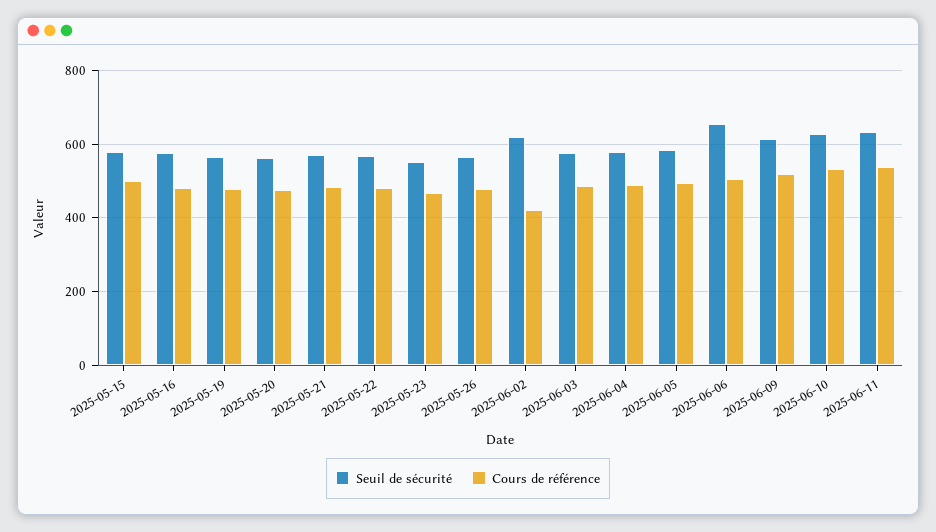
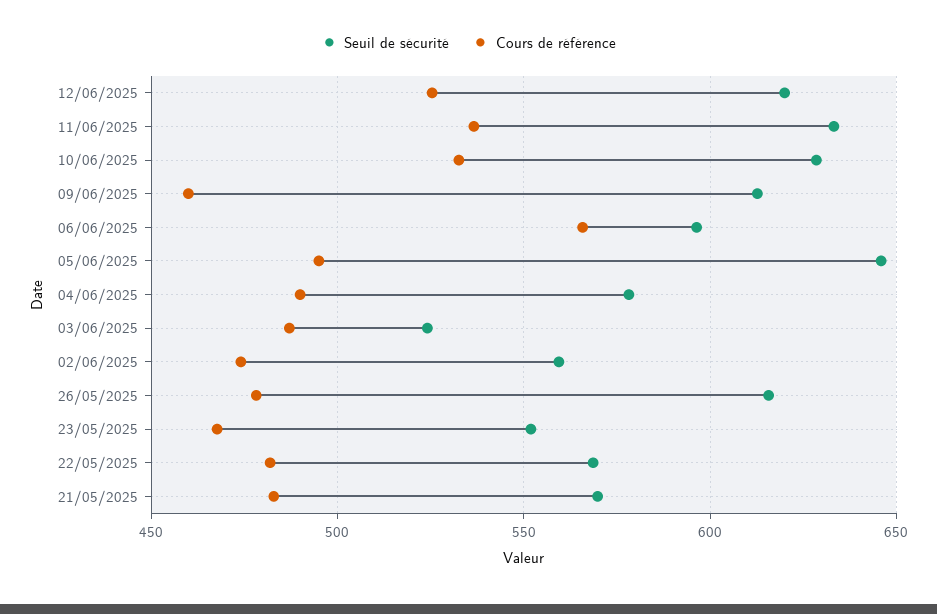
Seuil de sécurité, 2025-05-15: 580 -> none
Cours de référence, 2025-05-15: 500 -> none
Seuil de sécurité, 2025-05-16: 580 -> none
Cours de référence, 2025-05-16: 480 -> none
Seuil de sécurité, 2025-05-19: 560 -> none
Cours de référence, 2025-05-19: 480 -> none
Seuil de sécurité, 2025-05-20: 560 -> none
Cours de référence, 2025-05-20: 480 -> none
Seuil de sécurité, 2025-05-26: 560 -> 615
Seuil de sécurité, 2025-06-02: 620 -> 560
Cours de référence, 2025-06-02: 420 -> 475
Seuil de sécurité, 2025-06-03: 580 -> 525
Seuil de sécurité, 2025-06-05: 580 -> 645
Seuil de sécurité, 2025-06-06: 660 -> 595
Cours de référence, 2025-06-06: 500 -> 565
Cours de référence, 2025-06-09: 520 -> 460
Seuil de sécurité, 12/06/2025: none -> 620
Cours de référence, 12/06/2025: none -> 525

